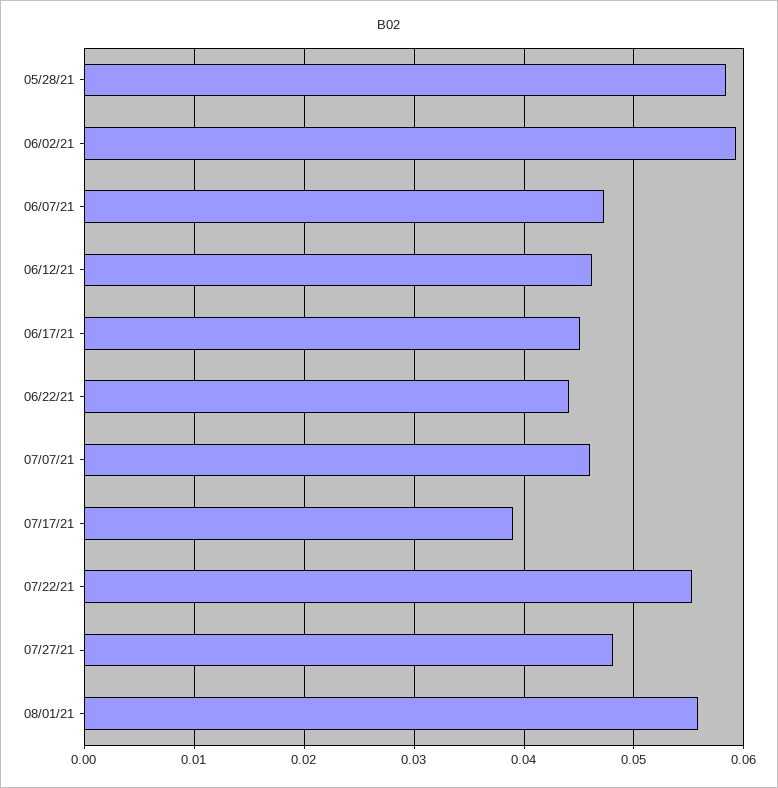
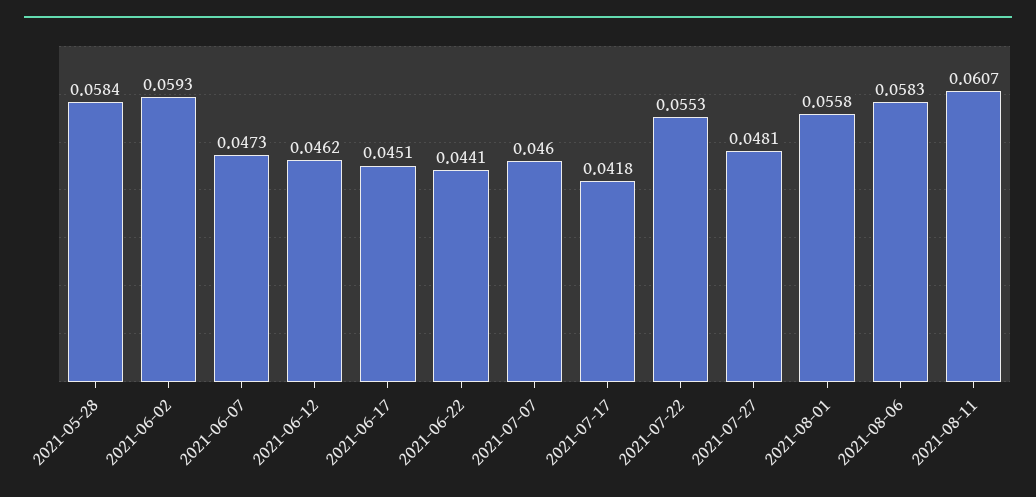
07/17/21: 0.039 -> 0.0418
2021-08-06: none -> 0.0583
2021-08-11: none -> 0.0607

